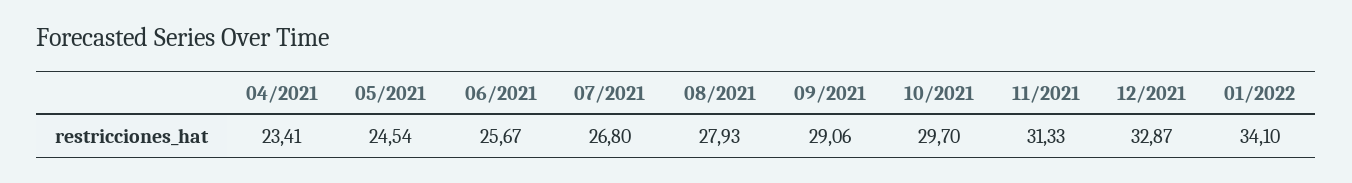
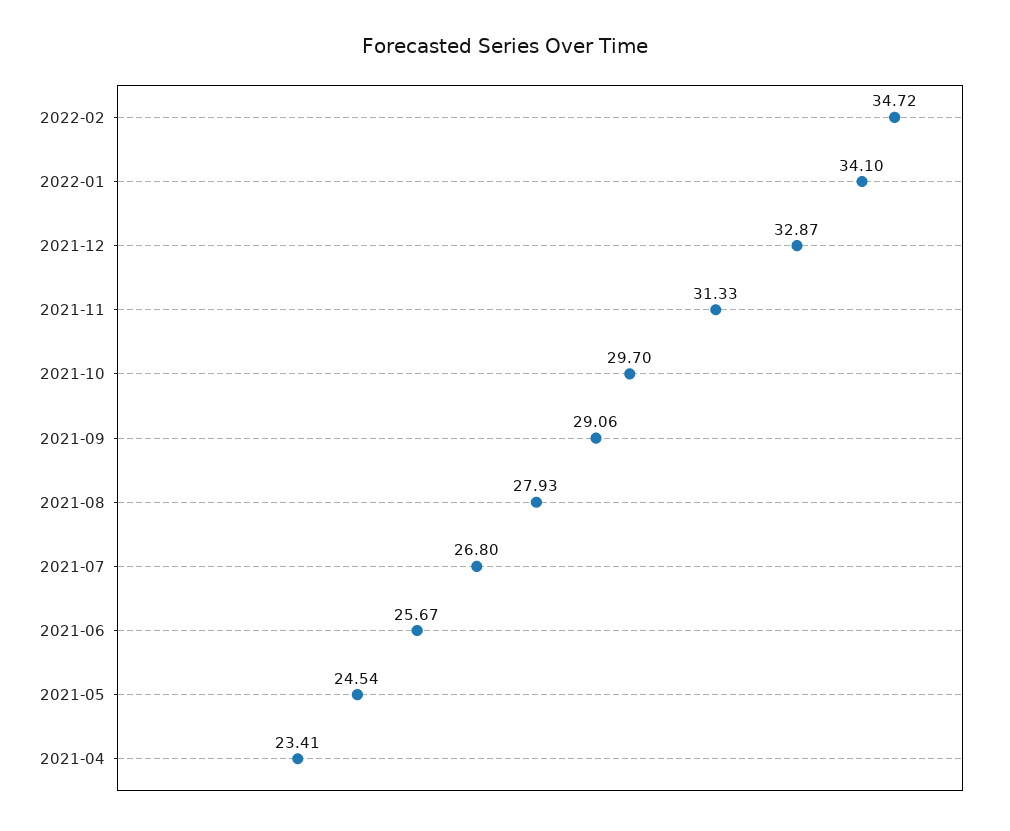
2022-02: none -> 34.72

